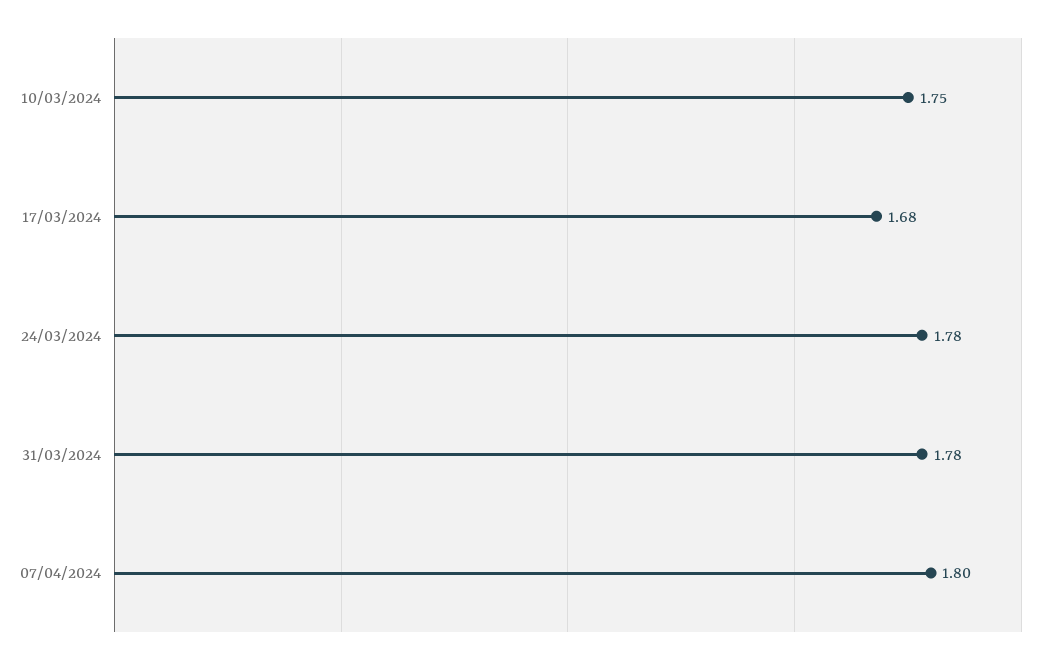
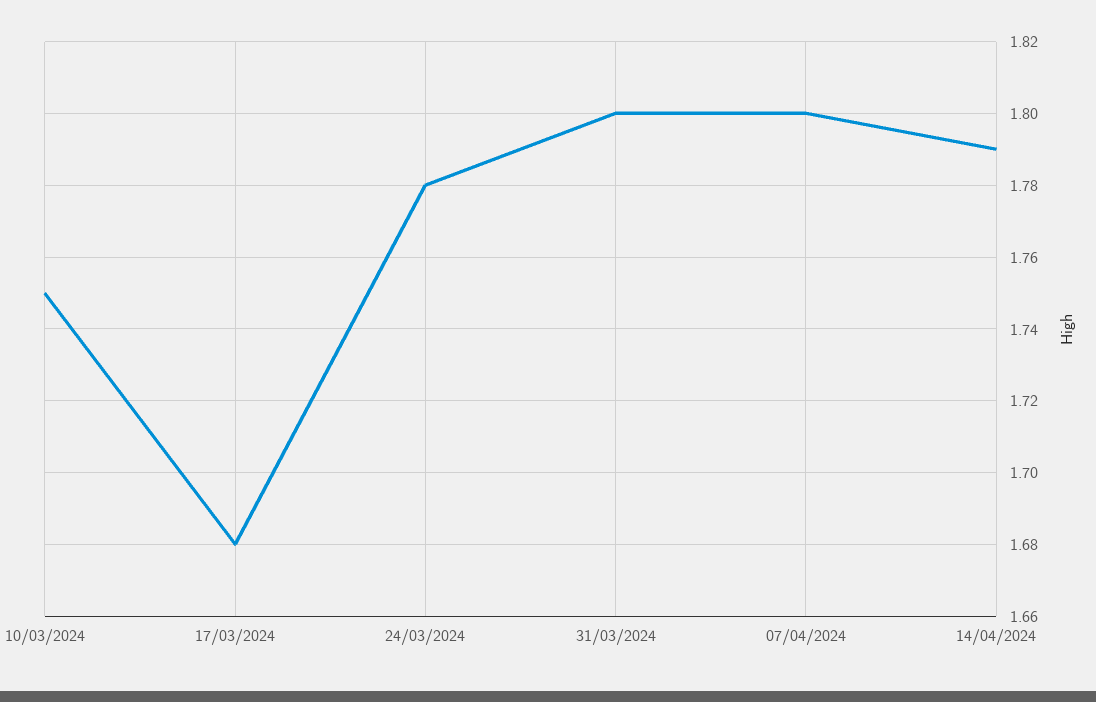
31/03/2024: 1.78 -> 1.8
14/04/2024: none -> 1.79

